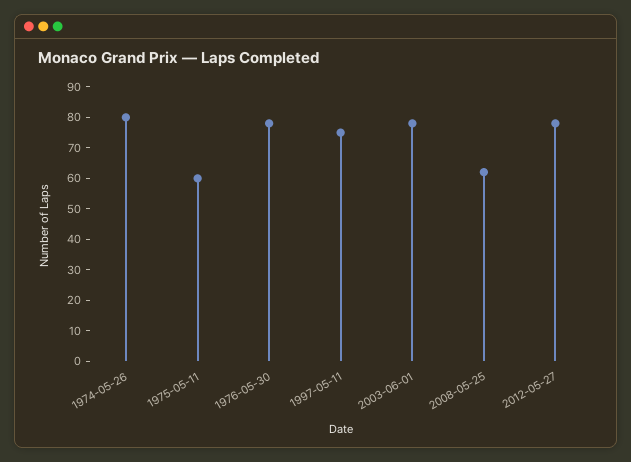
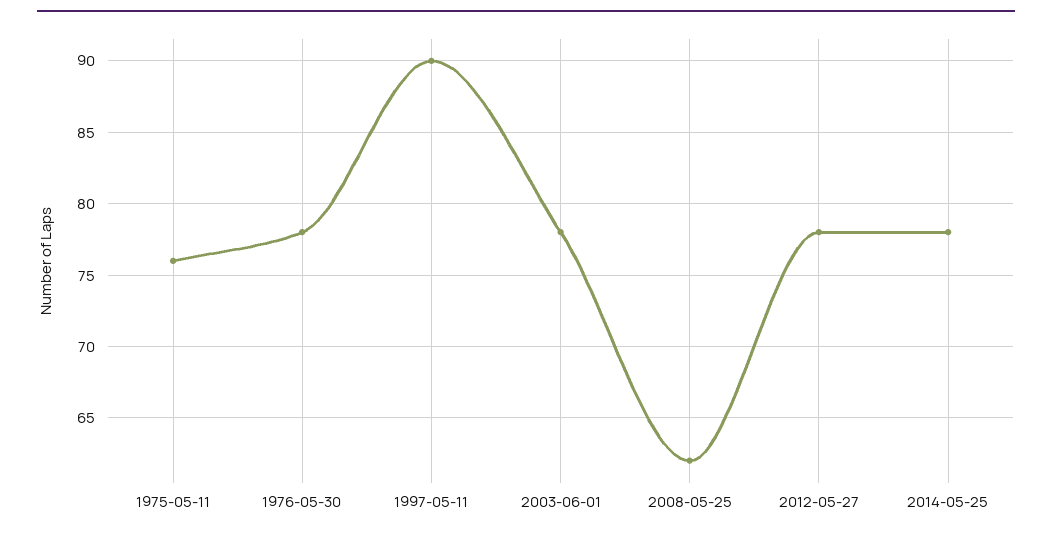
1974-05-26: 80 -> none
1975-05-11: 60 -> 76
1997-05-11: 75 -> 90
2014-05-25: none -> 78

